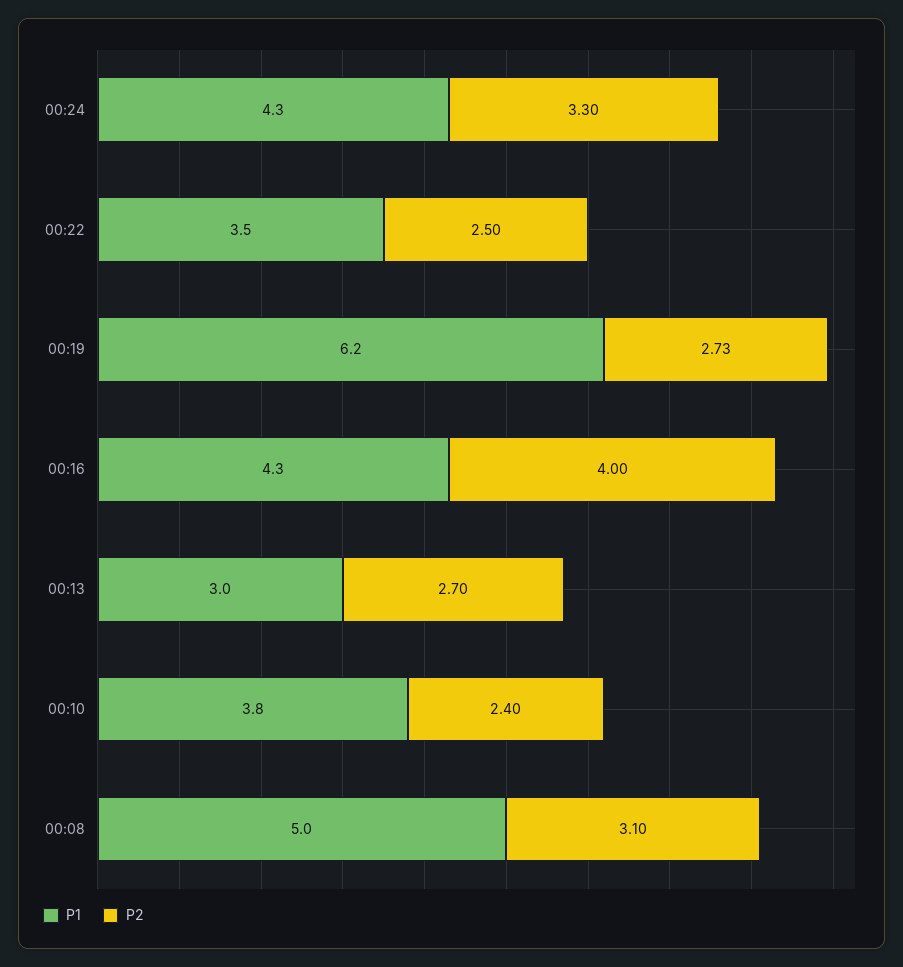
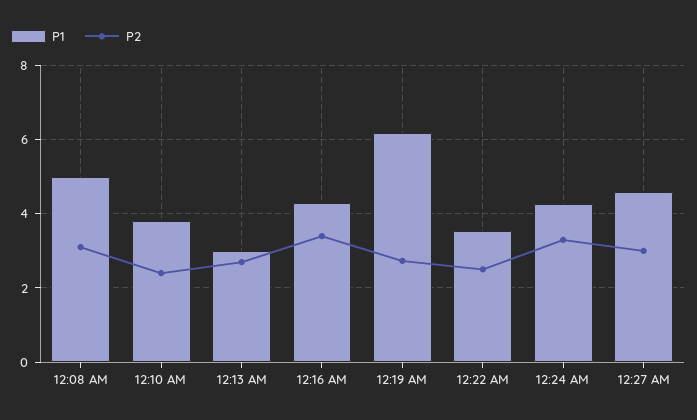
P2, 00:16: 4 -> 3.4
P1, 12:27 AM: none -> 4.6
P2, 12:27 AM: none -> 3

